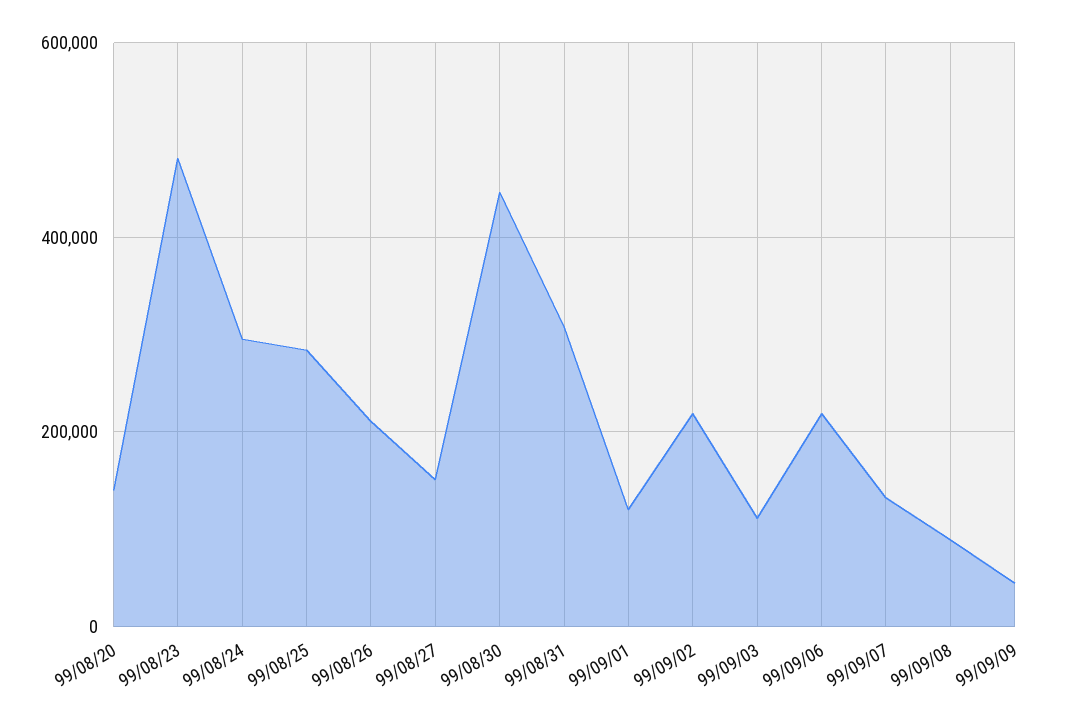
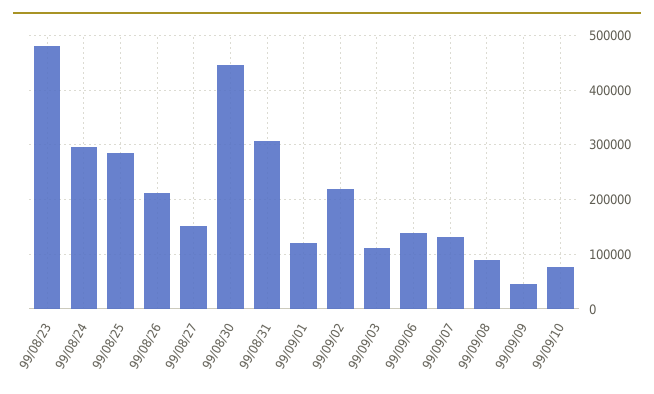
99/08/20: 140000 -> none
99/09/06: 220000 -> 140000
99/09/10: none -> 80000

